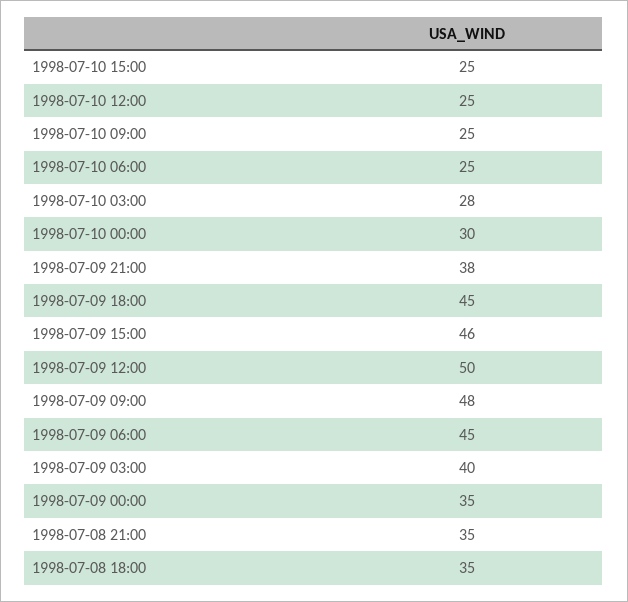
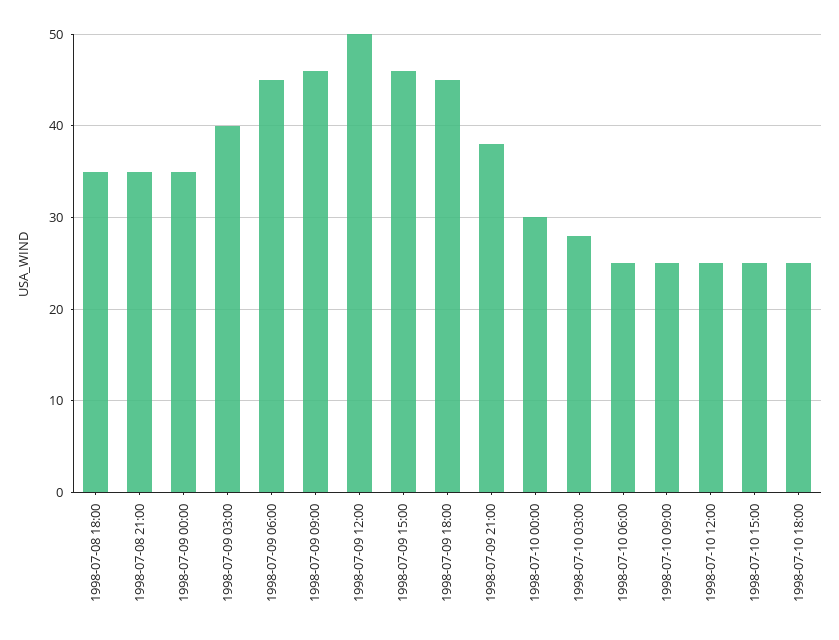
1998-07-09 09:00: 48 -> 46
1998-07-10 18:00: none -> 25

